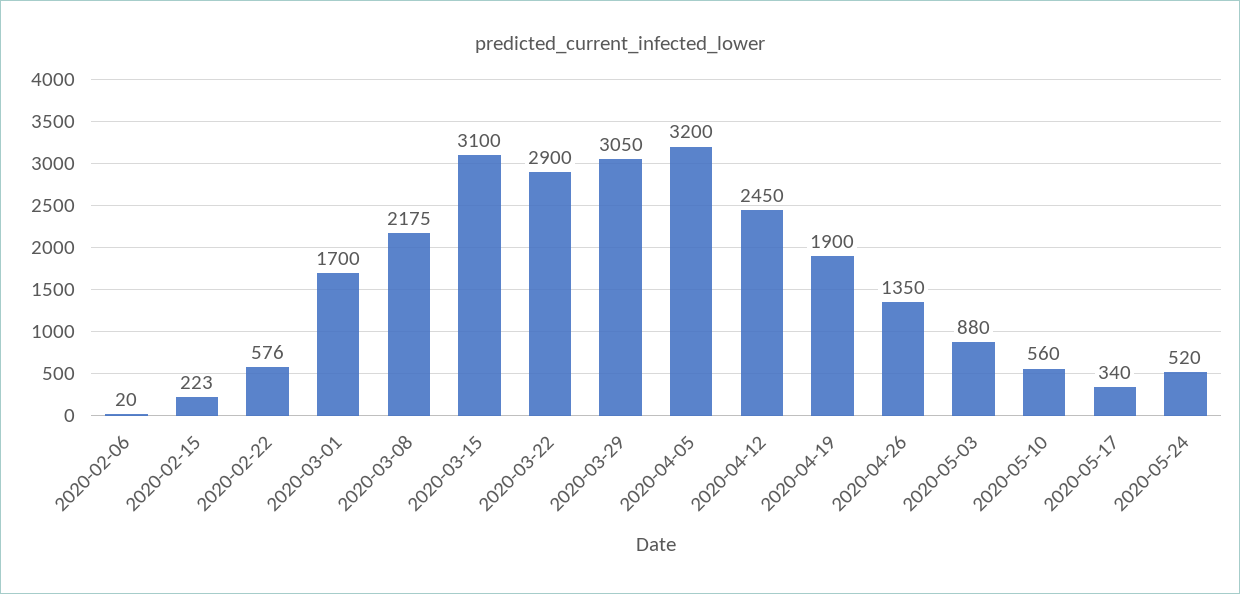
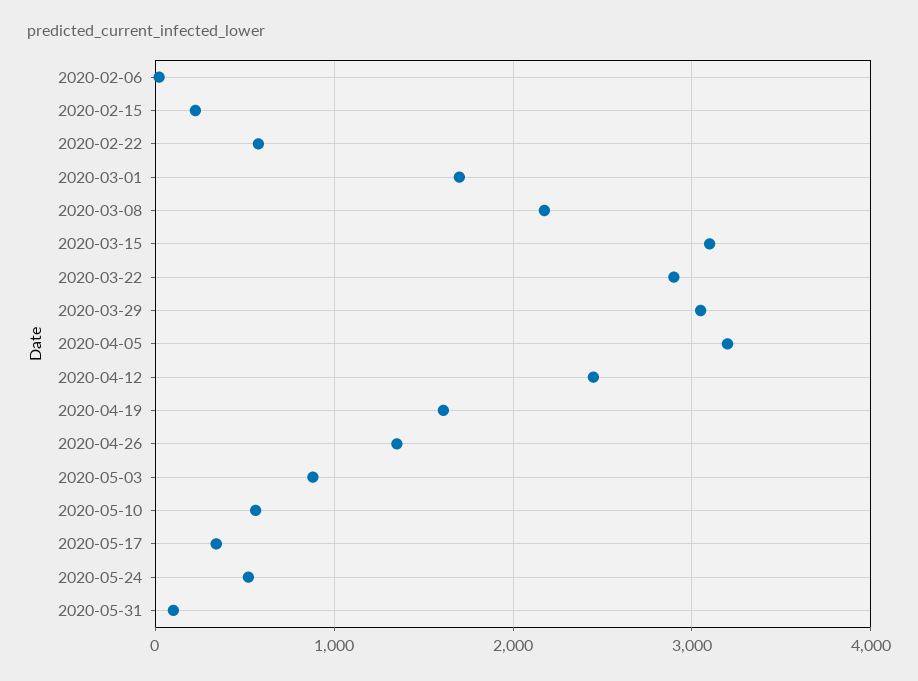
2020-04-19: 1900 -> 1600
2020-05-31: none -> 100

